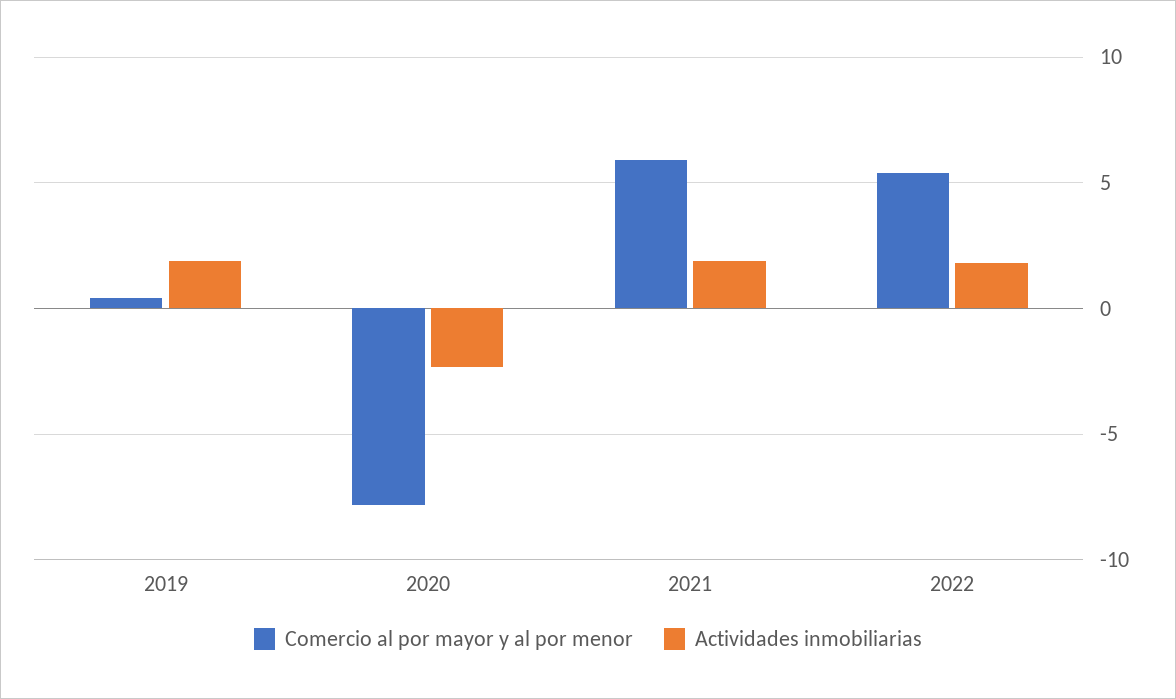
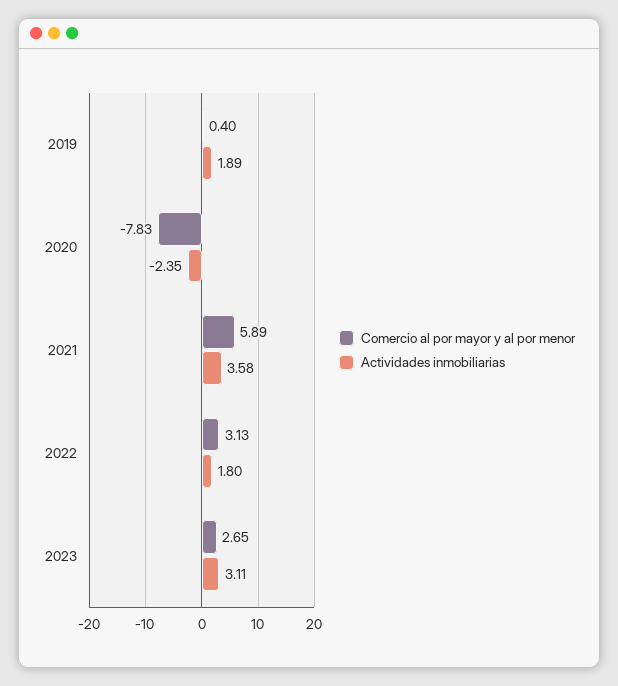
Actividades inmobiliarias, 2021: 2 -> 3.58
Comercio al por mayor y al por menor, 2022: 5.5 -> 3.13
Comercio al por mayor y al por menor, 2023: none -> 2.65
Actividades inmobiliarias, 2023: none -> 3.11

